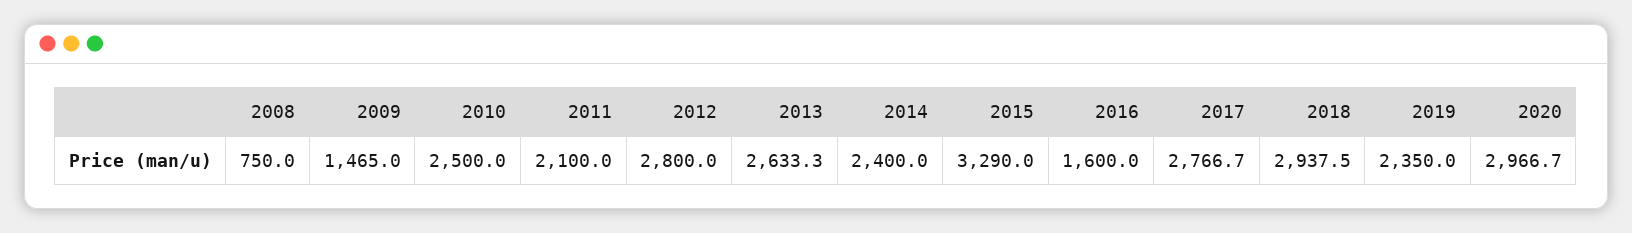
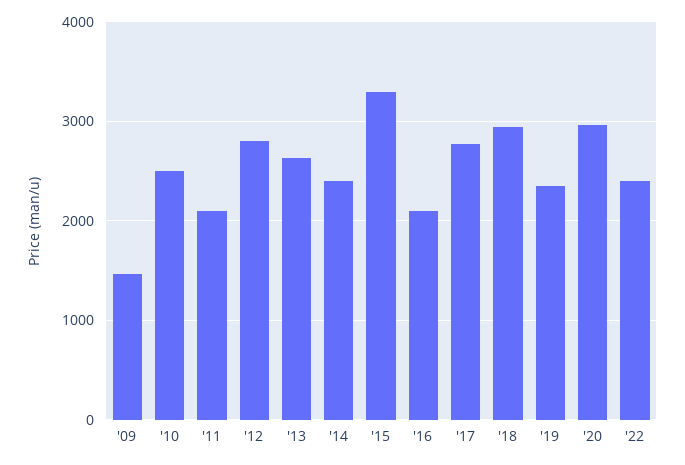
2008: 750 -> none
2016: 1600 -> 2100
'22: none -> 2400

